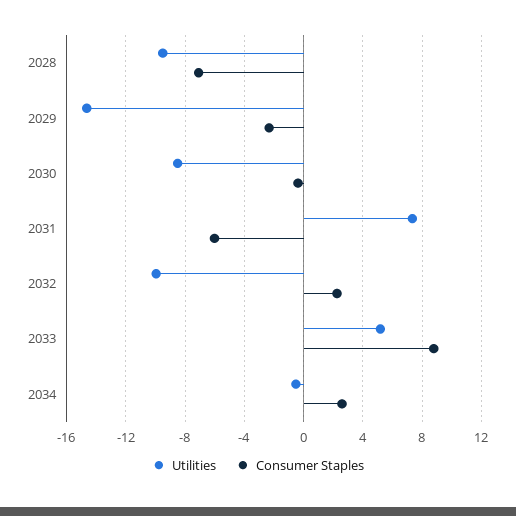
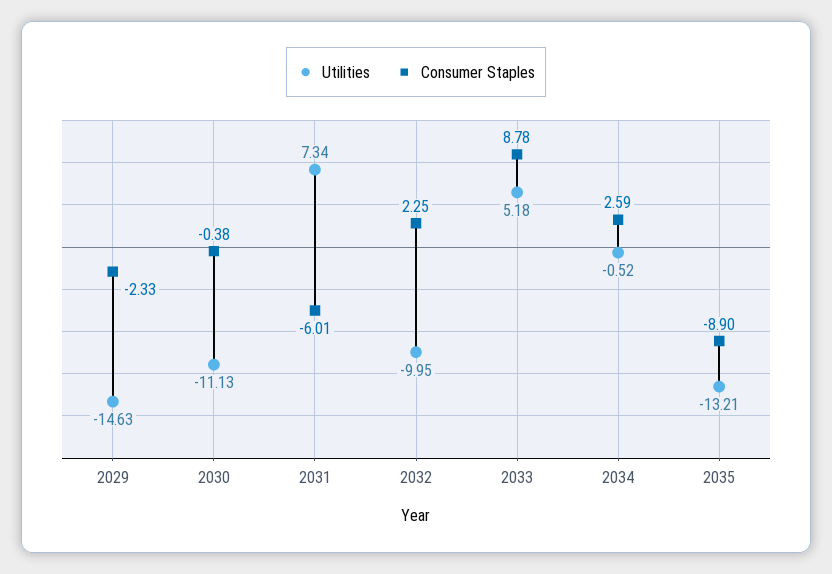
Utilities, 2028: -9.5 -> none
Consumer Staples, 2028: -7 -> none
Utilities, 2030: -8.5 -> -11.13
Utilities, 2035: none -> -13.21
Consumer Staples, 2035: none -> -8.9

